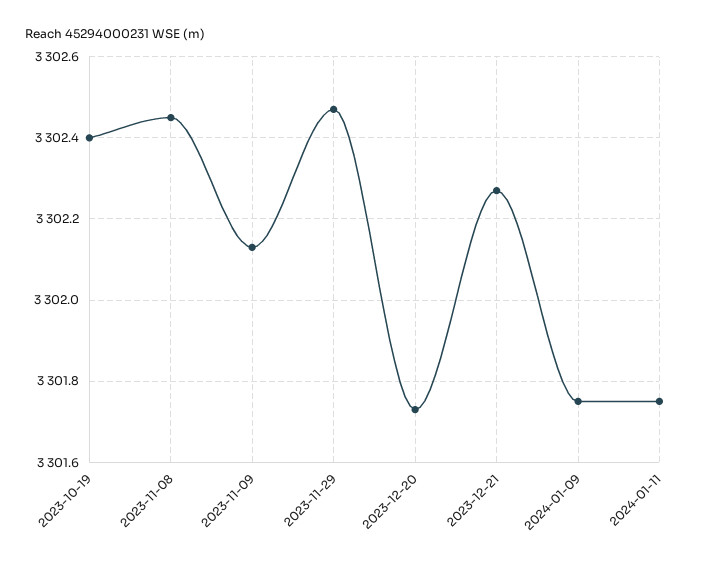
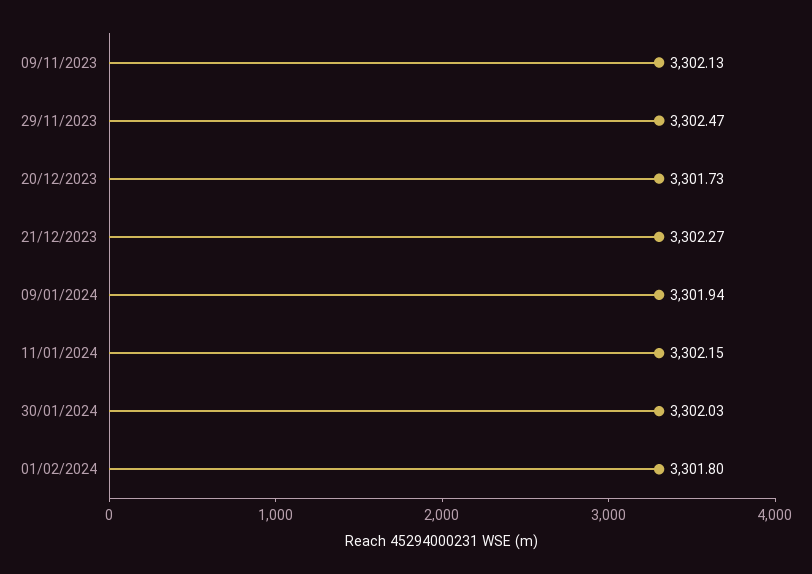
2023-10-19: 3302.4 -> none
2023-11-08: 3302.45 -> none
2024-01-09: 3301.75 -> 3301.94
2024-01-11: 3301.75 -> 3302.15
30/01/2024: none -> 3302.03
01/02/2024: none -> 3301.8

